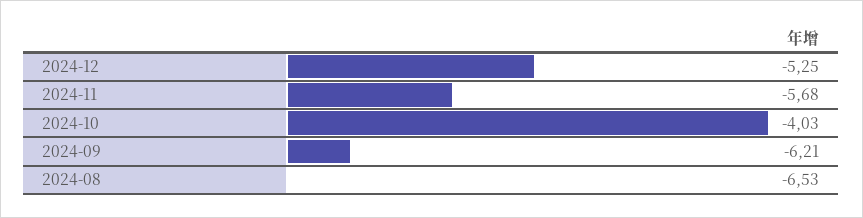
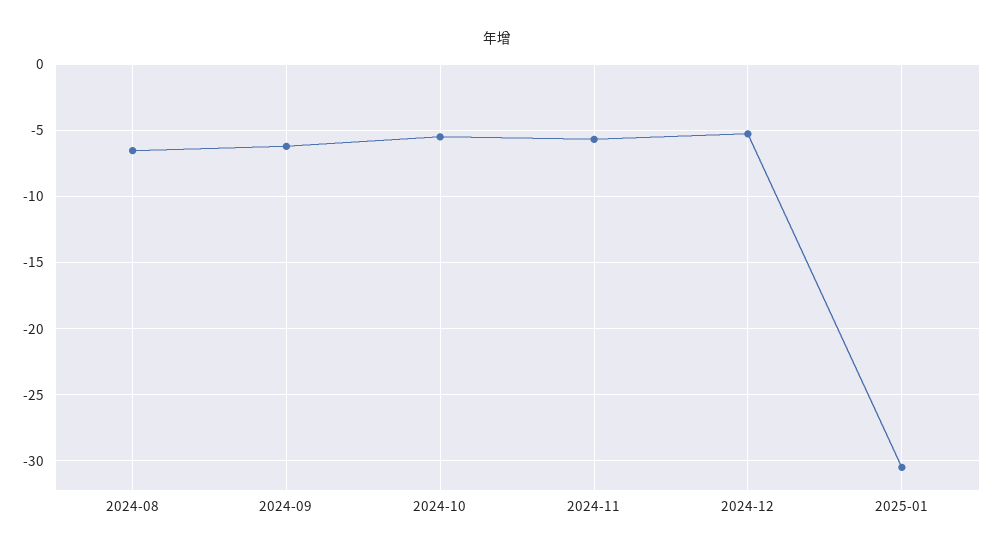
2024-10: -4.03 -> -5.5
2025-01: none -> -30.5

